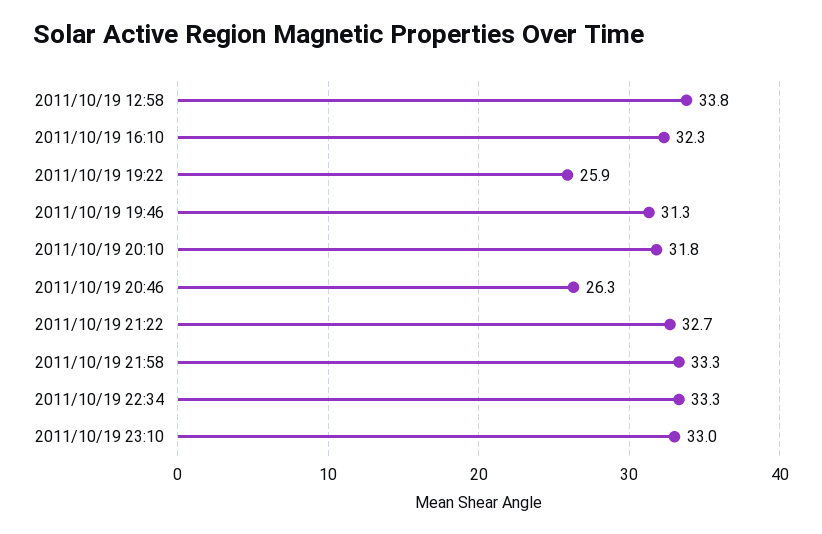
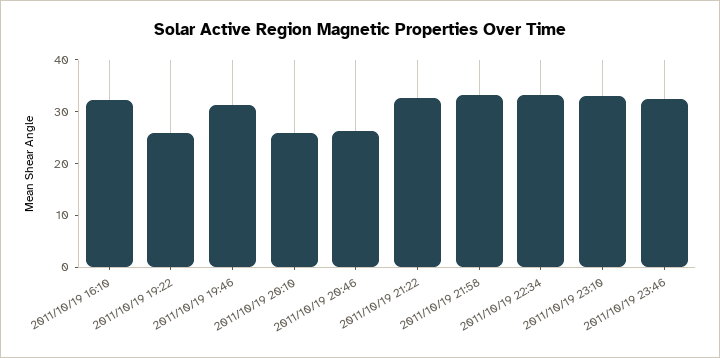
2011/10/19 12:58: 33.8 -> none
2011/10/19 20:10: 31.8 -> 26
2011/10/19 23:46: none -> 32

